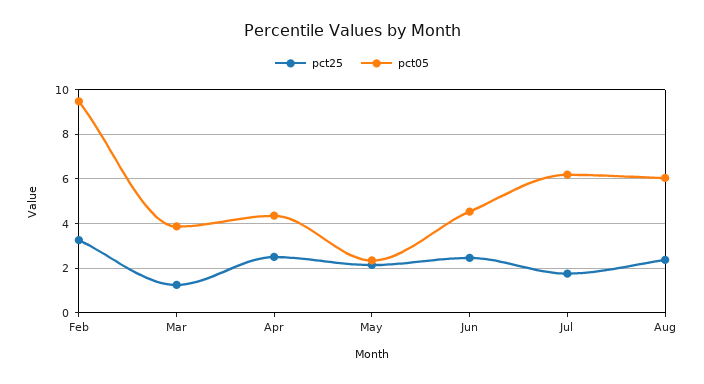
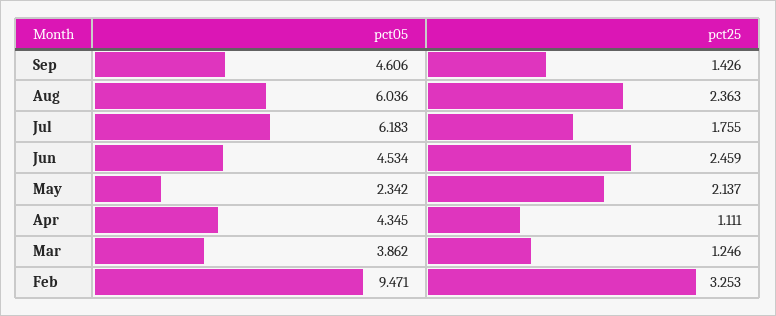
pct25, Apr: 2.5 -> 1.111
pct05, Sep: none -> 4.606
pct25, Sep: none -> 1.426

